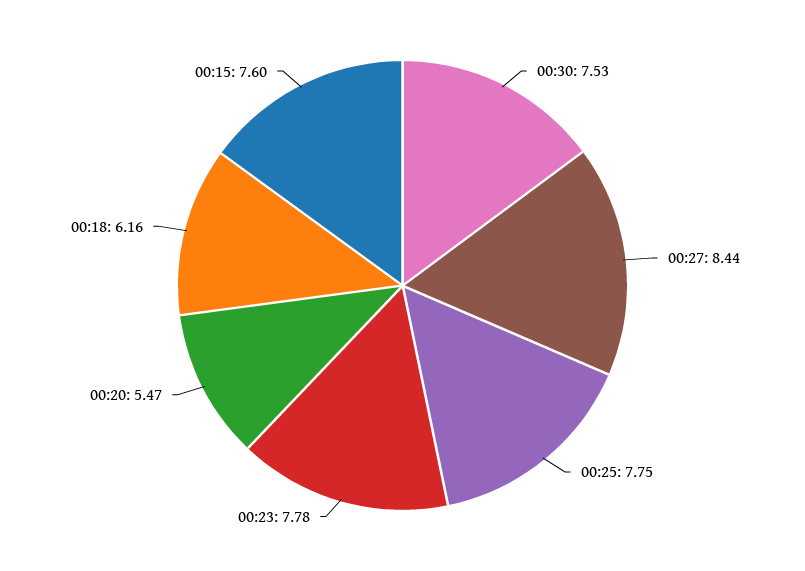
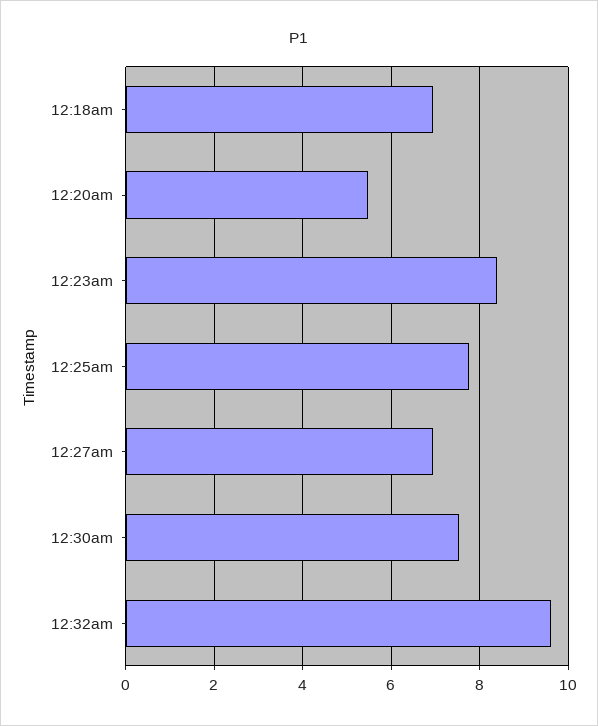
00:27: 8.44 -> 7
00:23: 7.78 -> 8.4
00:18: 6.16 -> 7
00:15: 7.6 -> none
12:32am: none -> 9.6

